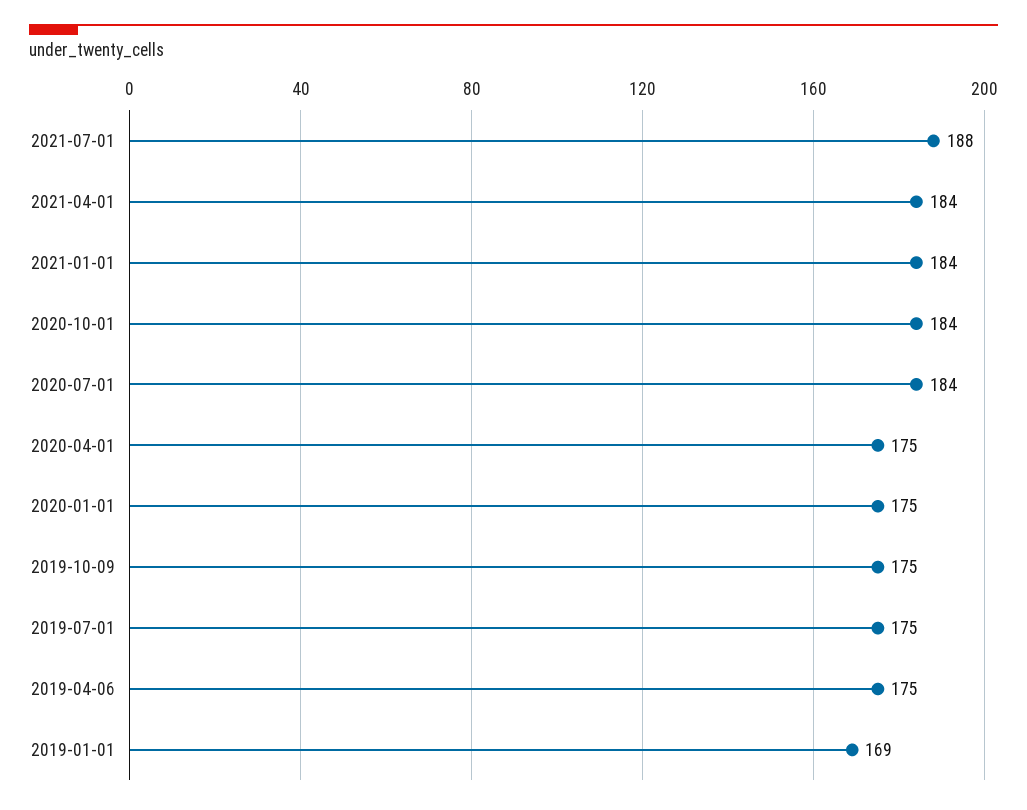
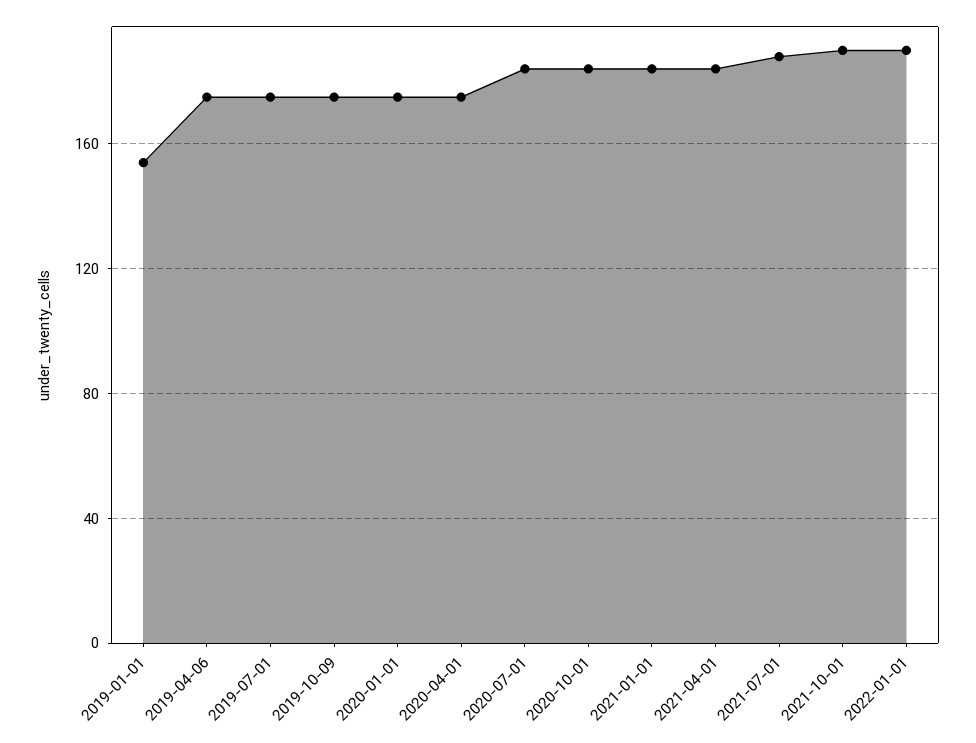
2019-01-01: 169 -> 155
2021-10-01: none -> 190
2022-01-01: none -> 190

